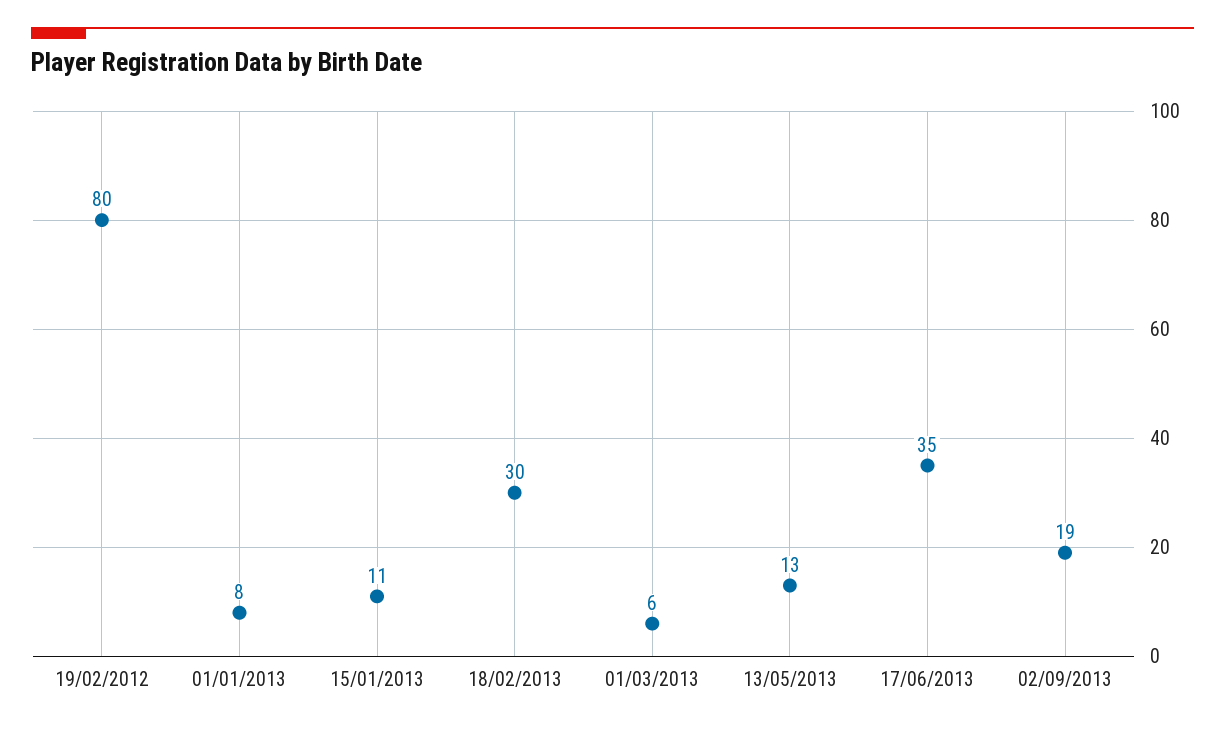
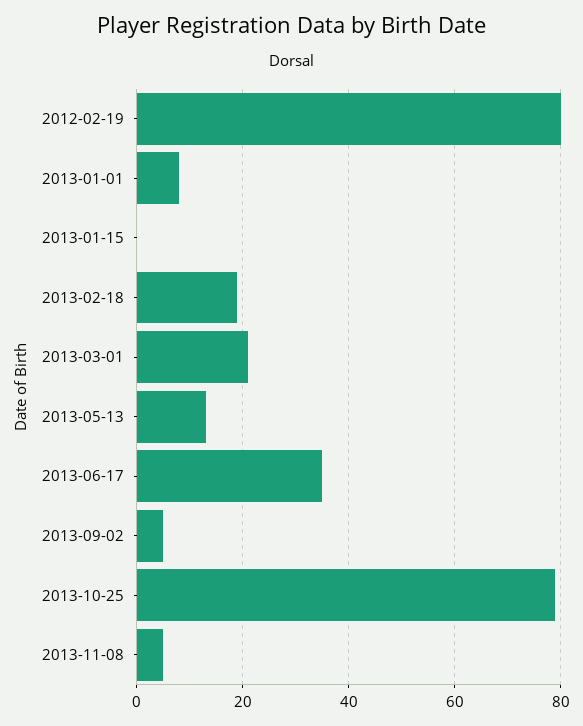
15/01/2013: 11 -> 0
18/02/2013: 30 -> 20
01/03/2013: 6 -> 20
02/09/2013: 19 -> 5
2013-10-25: none -> 80
2013-11-08: none -> 5

